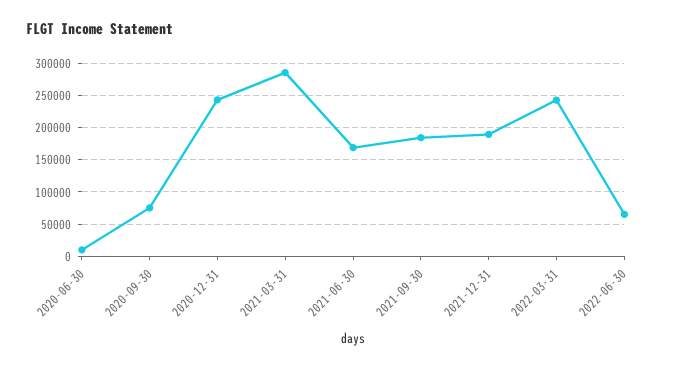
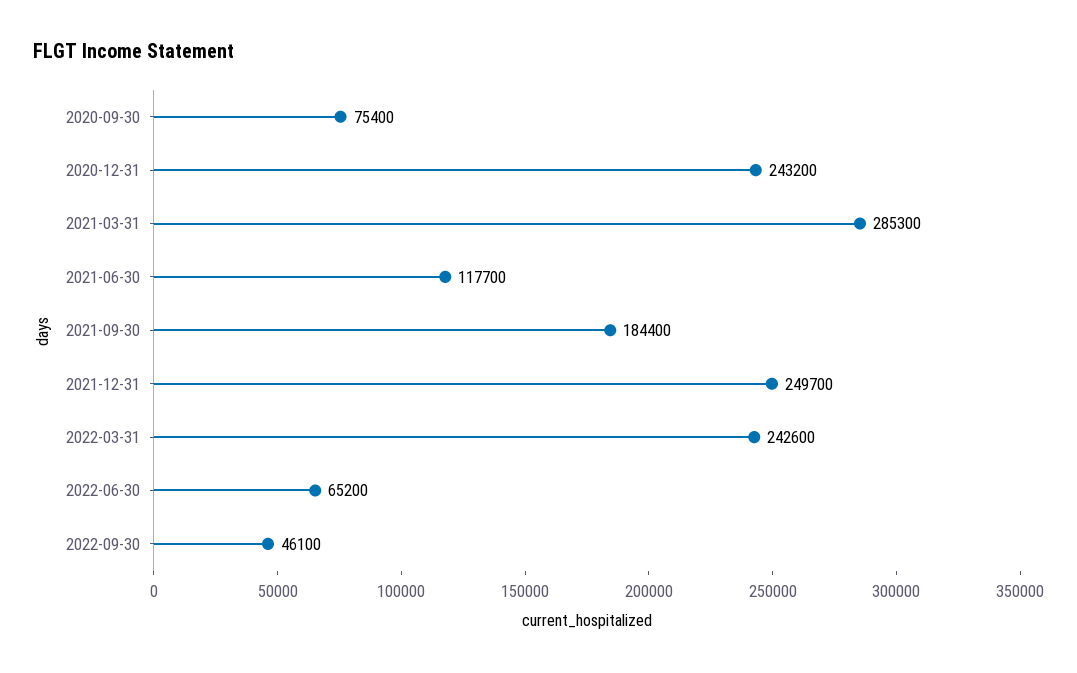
2020-06-30: 10000 -> none
2021-06-30: 170000 -> 117700
2021-12-31: 190000 -> 249700
2022-09-30: none -> 46100

